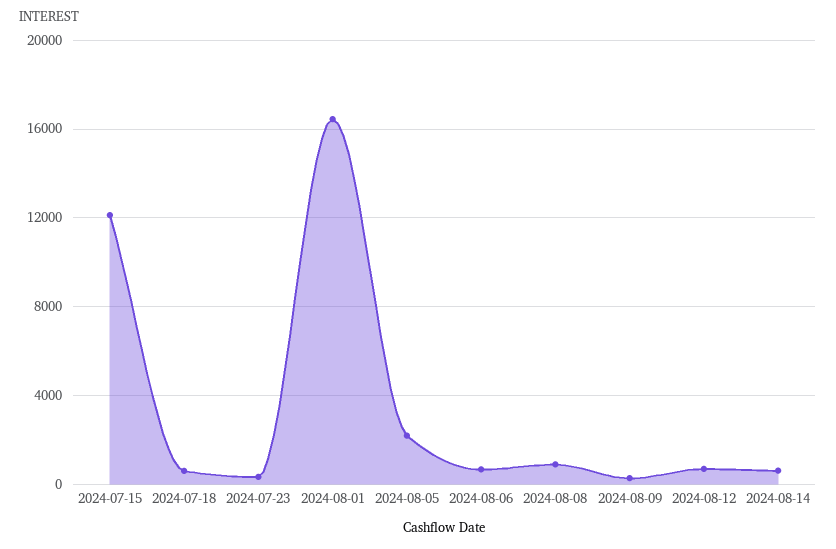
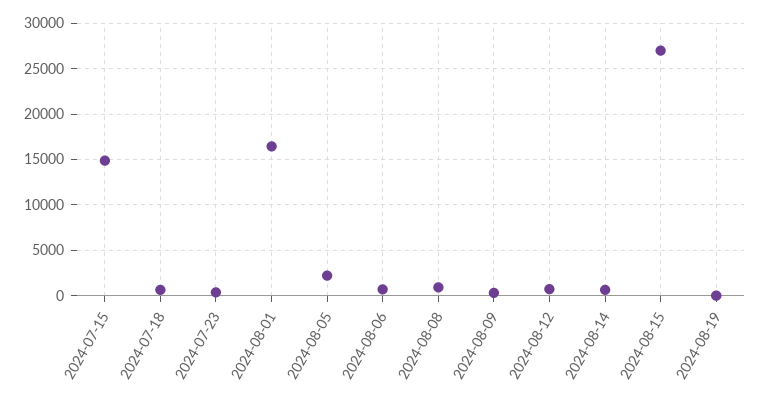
2024-07-15: 12000 -> 15000
2024-08-15: none -> 27000
2024-08-19: none -> 0

